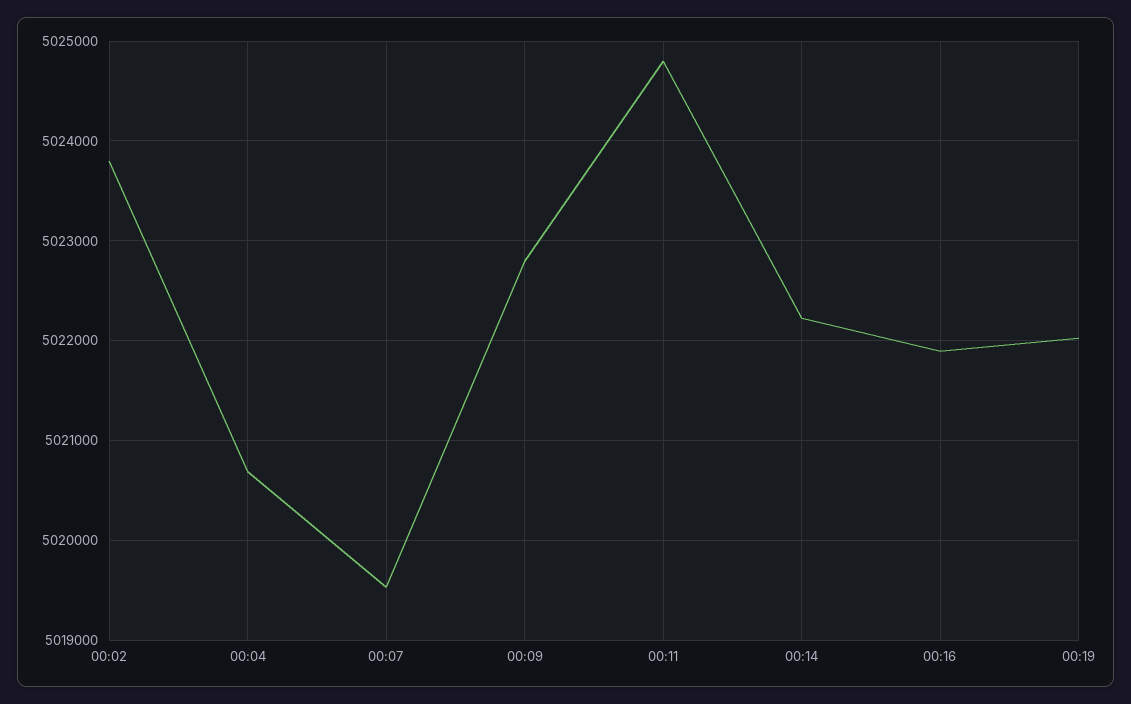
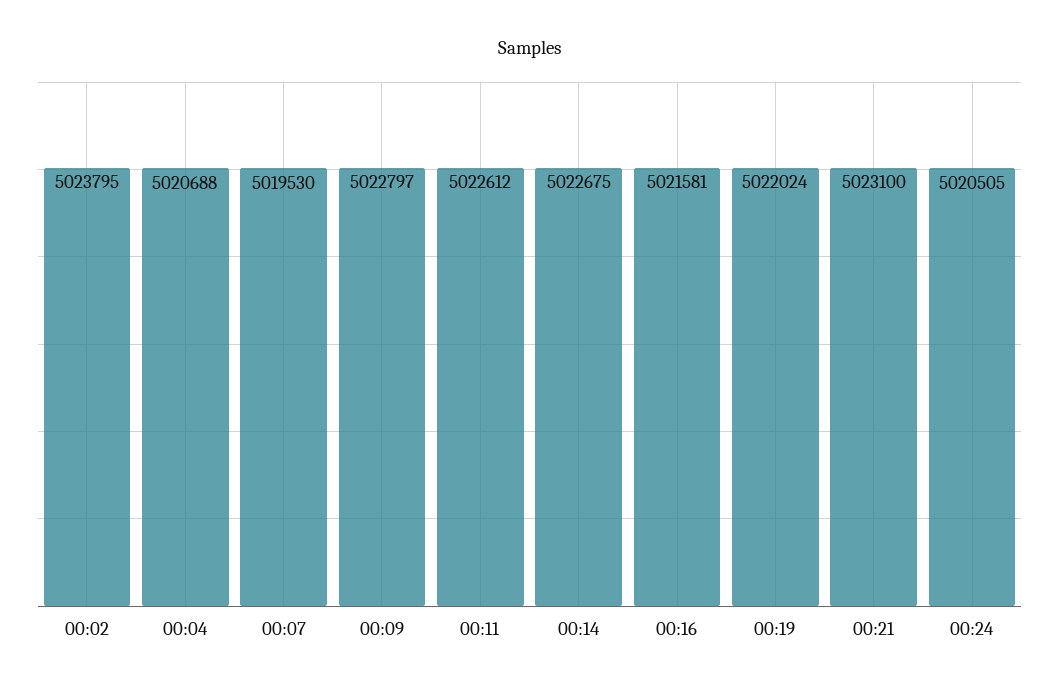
00:11: 5024800 -> 5022612
00:14: 5022200 -> 5022675
00:16: 5021900 -> 5021581
00:21: none -> 5023100
00:24: none -> 5020505

